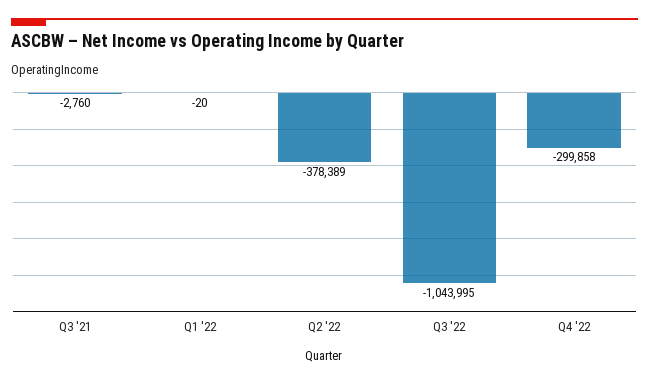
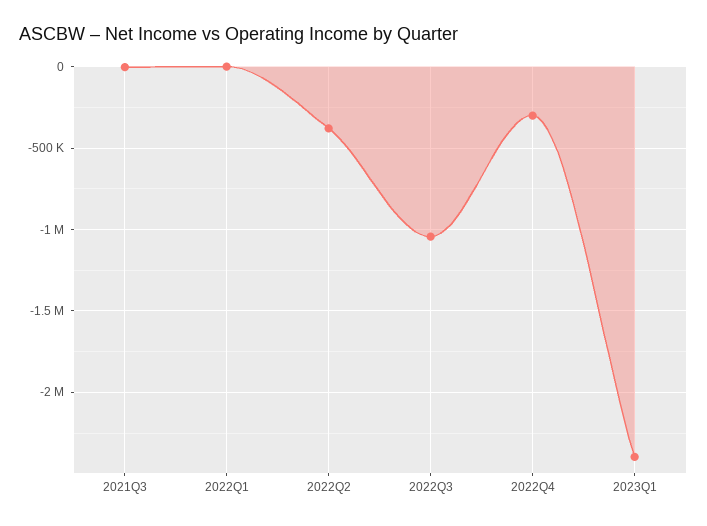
2023Q1: none -> -2400000

